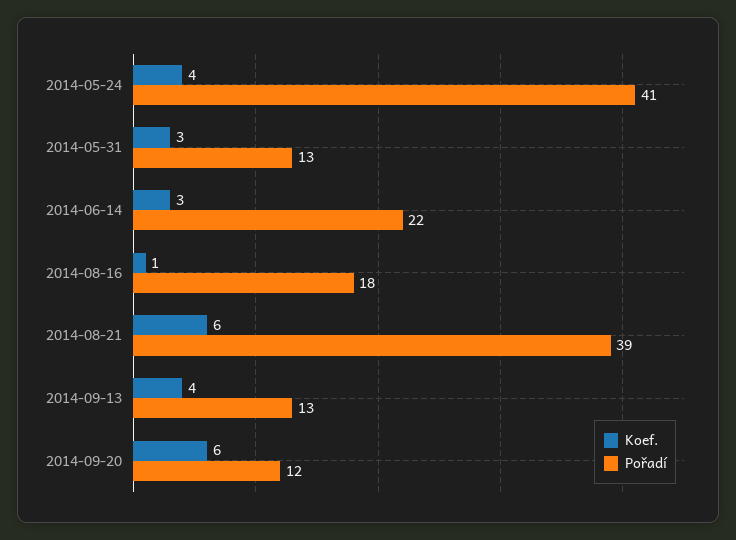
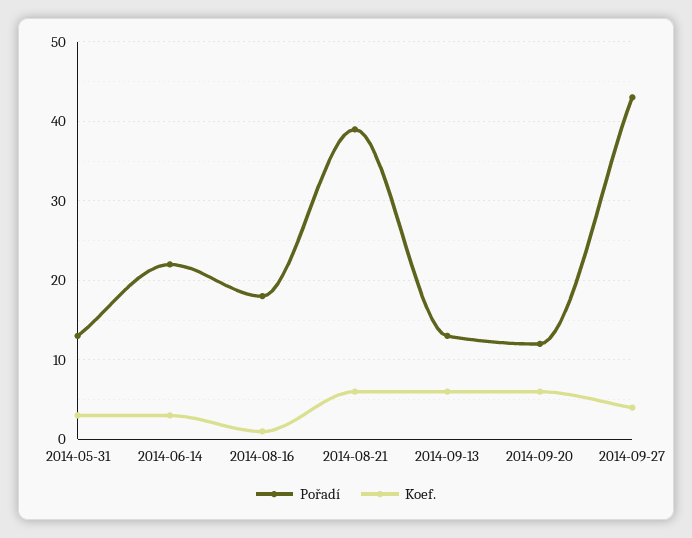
Koef., 2014-05-24: 4 -> none
Pořadí, 2014-05-24: 41 -> none
Koef., 2014-09-13: 4 -> 6
Pořadí, 2014-09-27: none -> 43
Koef., 2014-09-27: none -> 4

